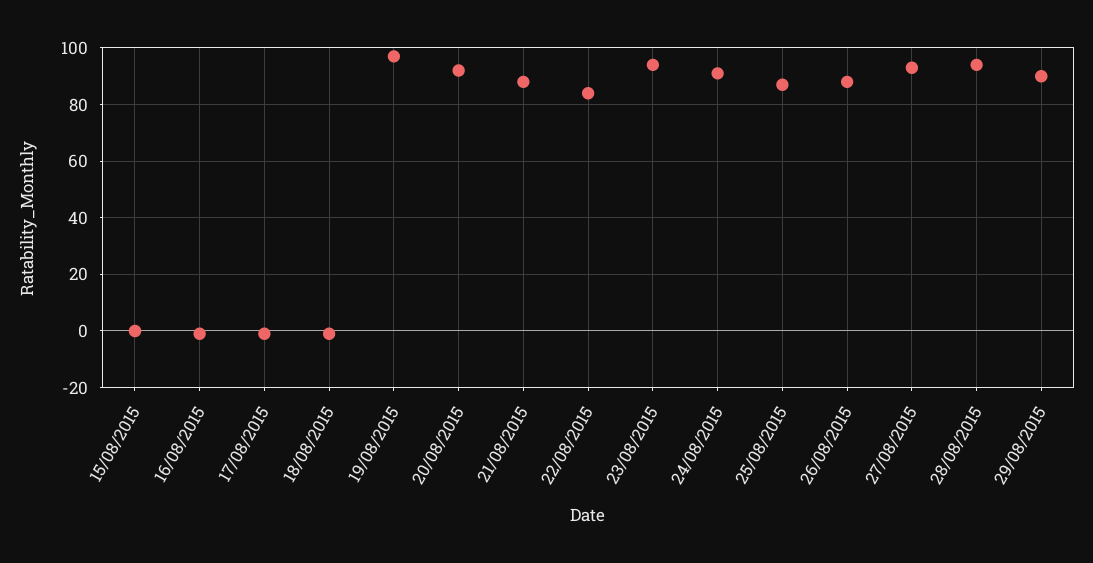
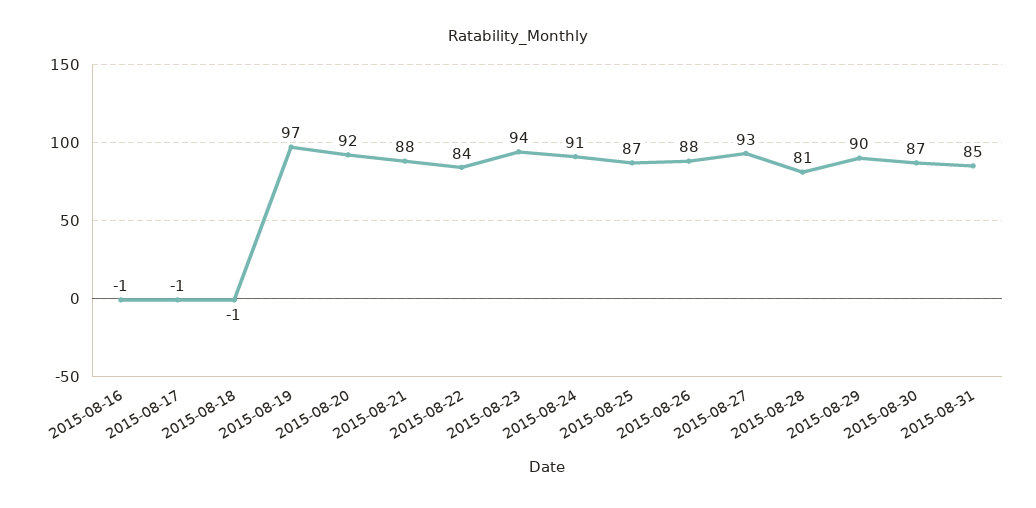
15/08/2015: 0 -> none
28/08/2015: 95 -> 81
2015-08-30: none -> 87
2015-08-31: none -> 85

